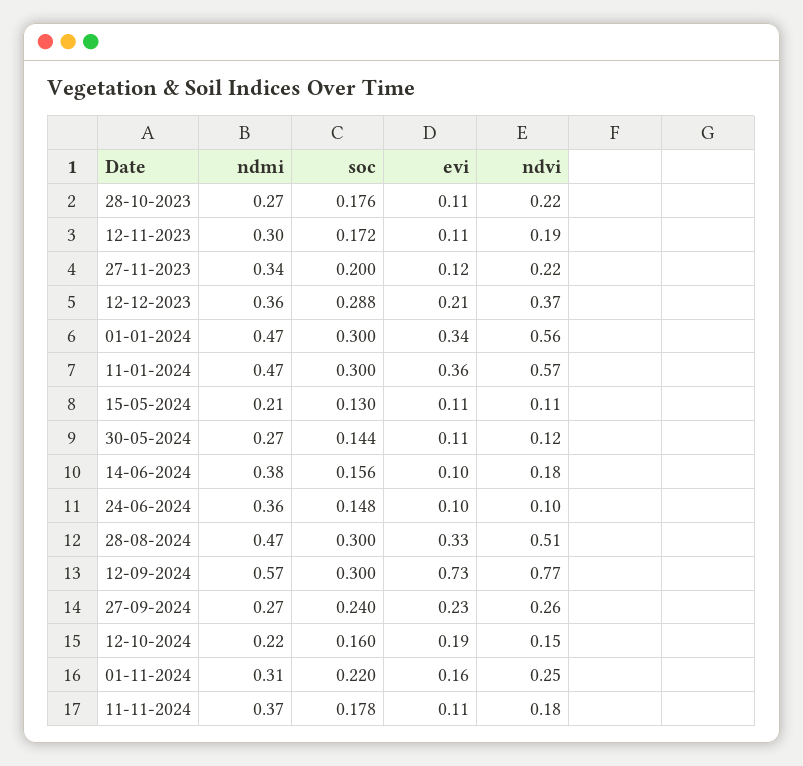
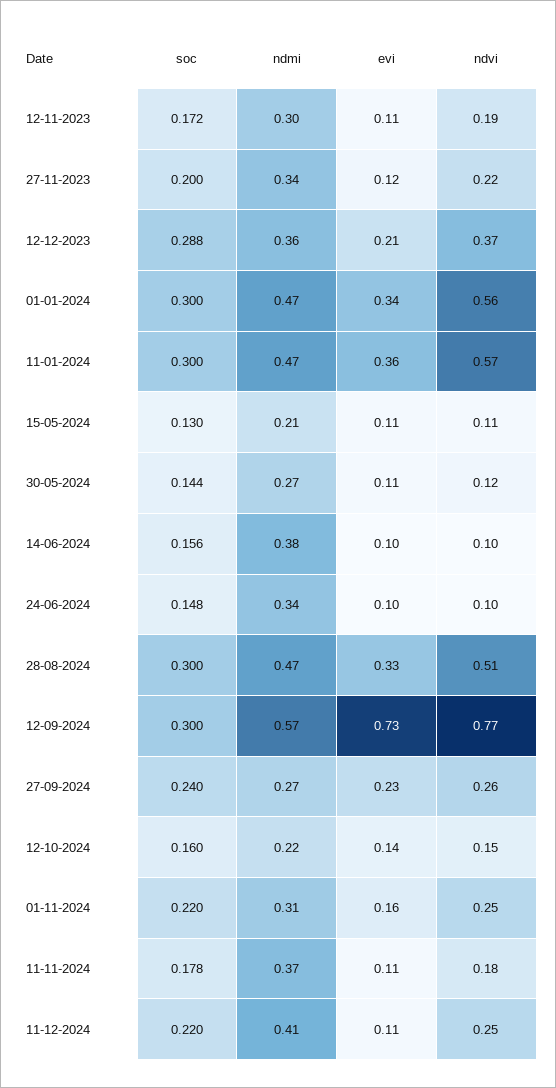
ndmi, 28-10-2023: 0.27 -> none
soc, 28-10-2023: 0.176 -> none
evi, 28-10-2023: 0.11 -> none
ndvi, 28-10-2023: 0.22 -> none
ndvi, 14-06-2024: 0.18 -> 0.1
ndmi, 24-06-2024: 0.36 -> 0.34
evi, 12-10-2024: 0.19 -> 0.14
soc, 11-12-2024: none -> 0.22
ndmi, 11-12-2024: none -> 0.41
evi, 11-12-2024: none -> 0.11
ndvi, 11-12-2024: none -> 0.25

